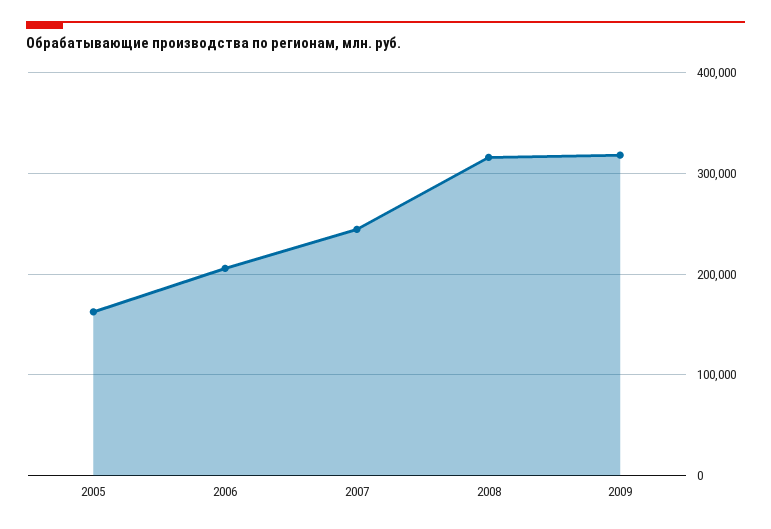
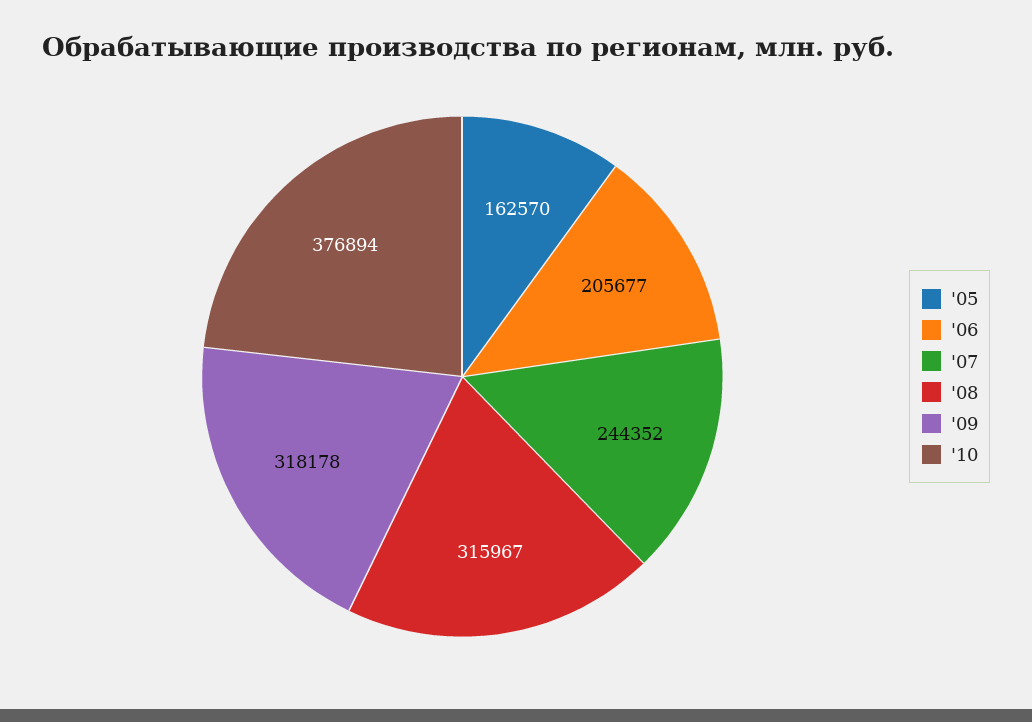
'10: none -> 376894

